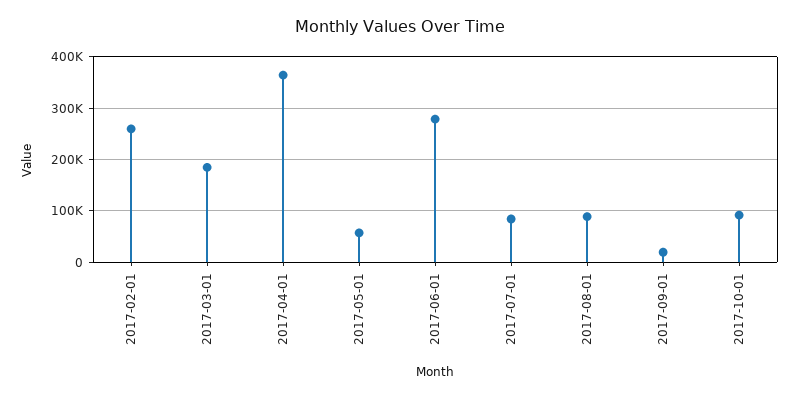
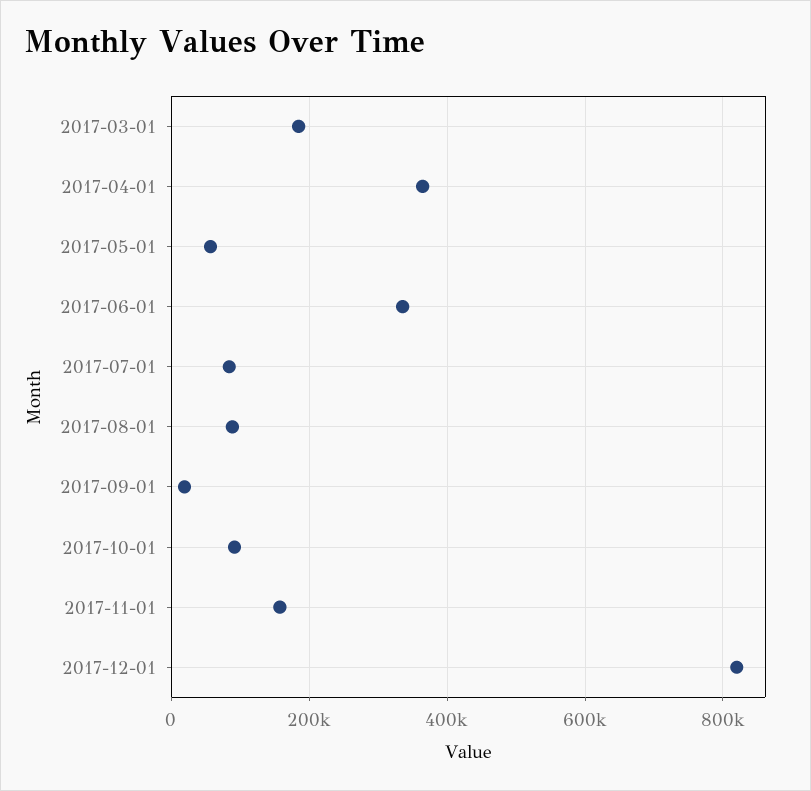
2017-02-01: 260000 -> none
2017-06-01: 280000 -> 340000
2017-11-01: none -> 160000
2017-12-01: none -> 820000

